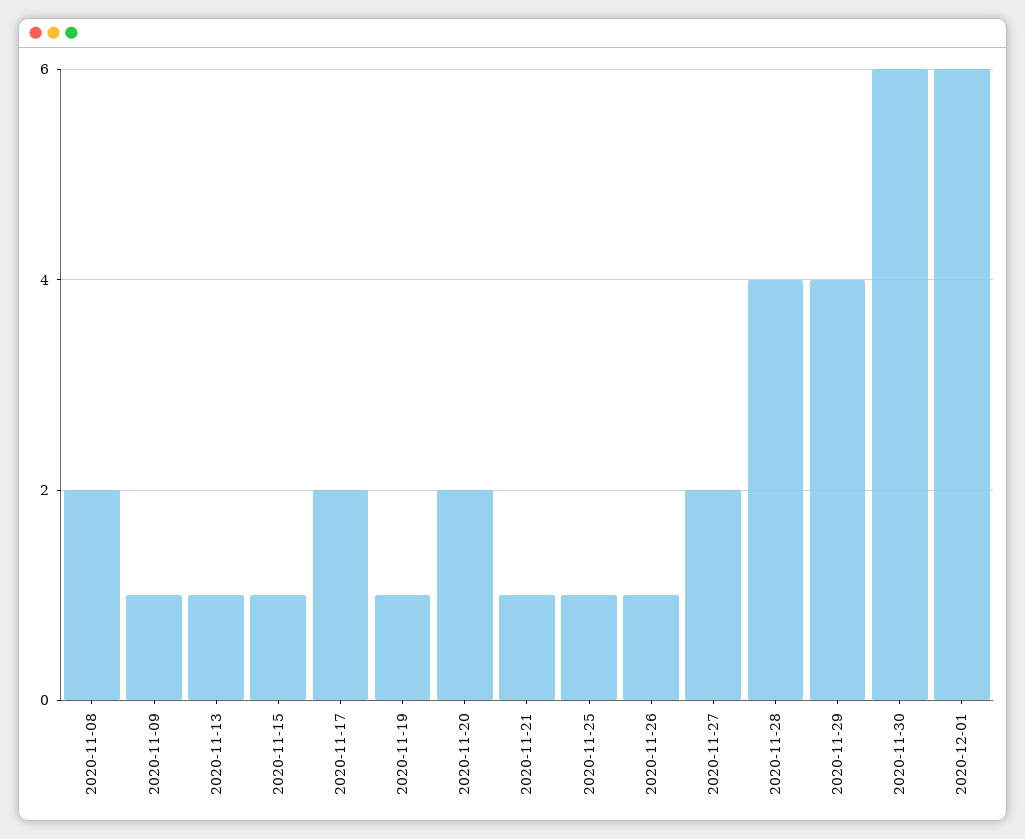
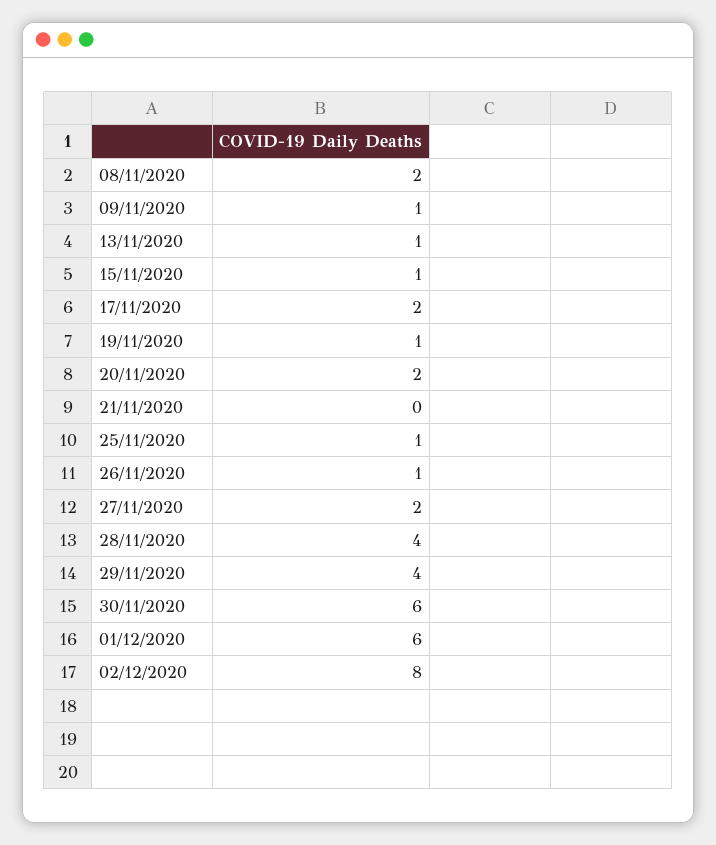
2020-11-21: 1 -> 0
02/12/2020: none -> 8

